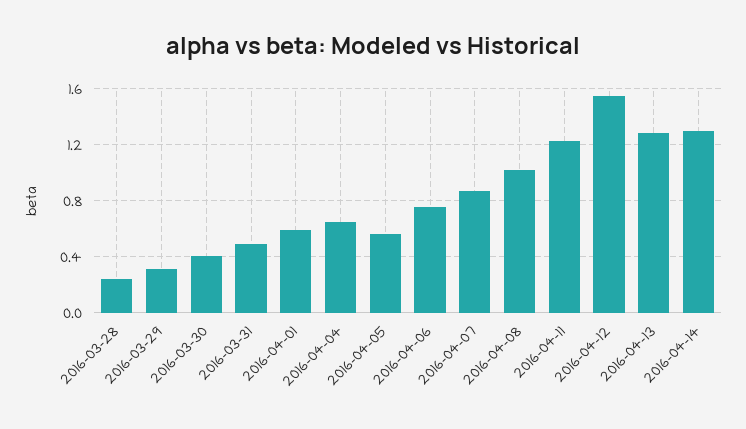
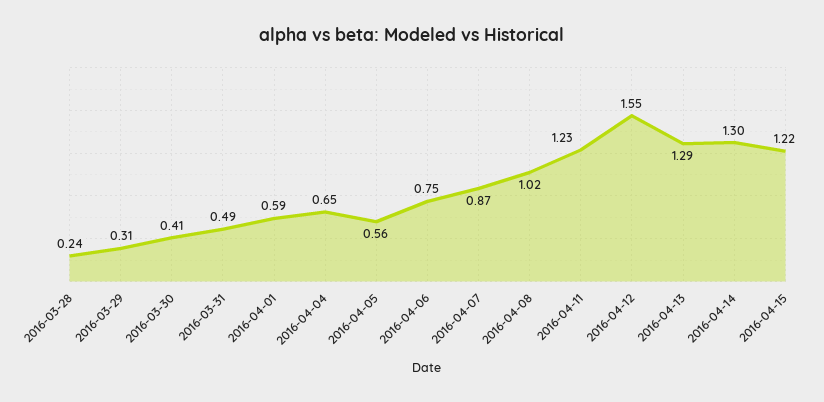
2016-04-15: none -> 1.22

